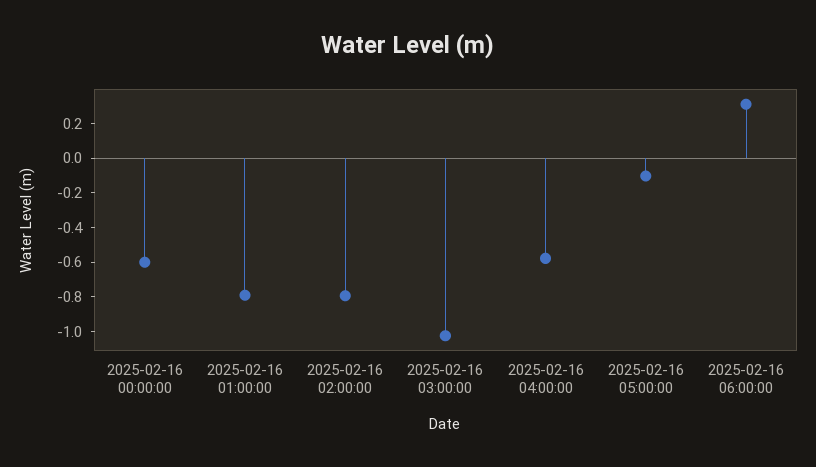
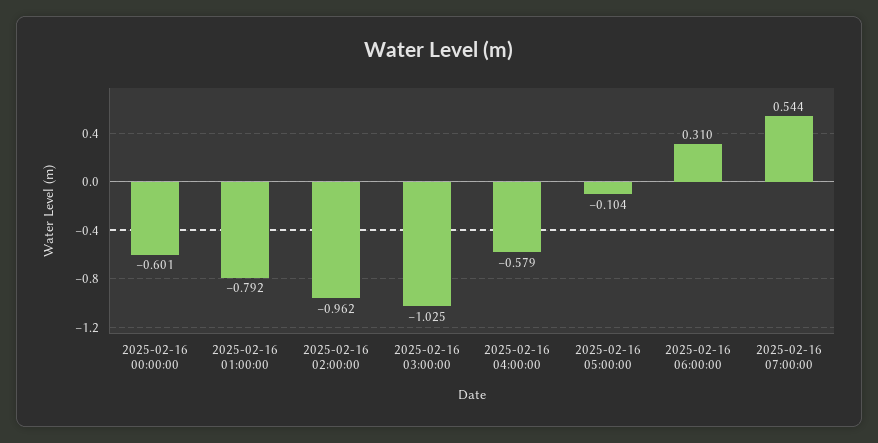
2025-02-16 02:00:00: -0.8 -> -0.962
2025-02-16 07:00:00: none -> 0.544

